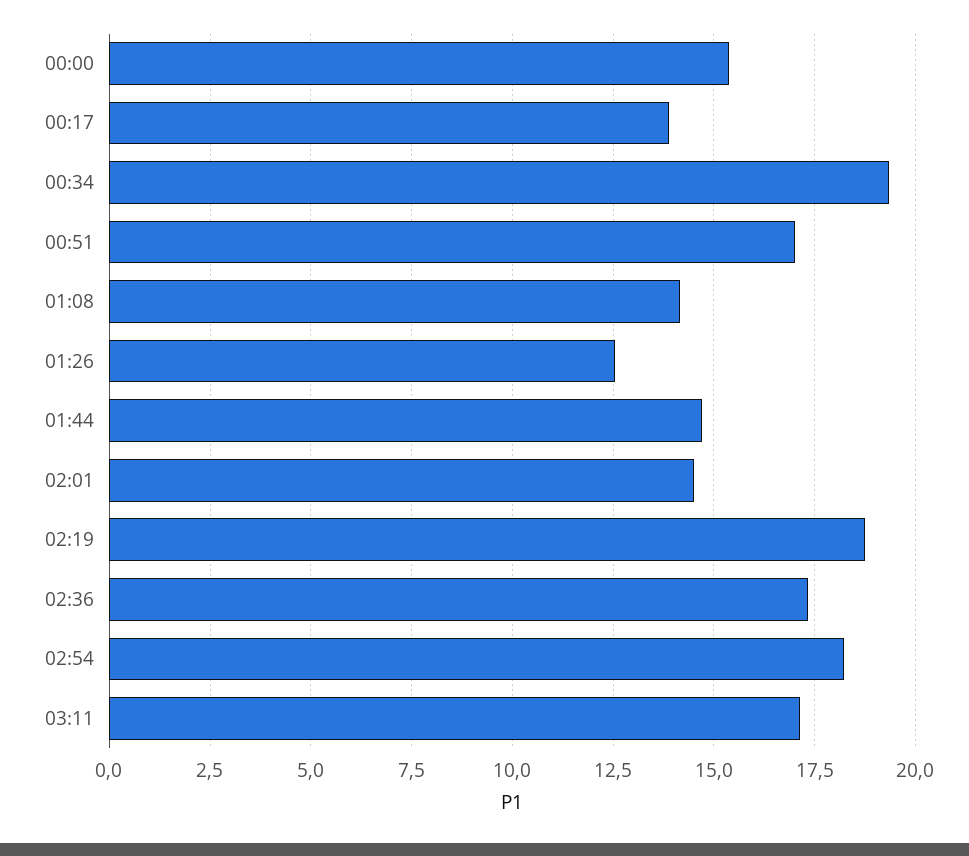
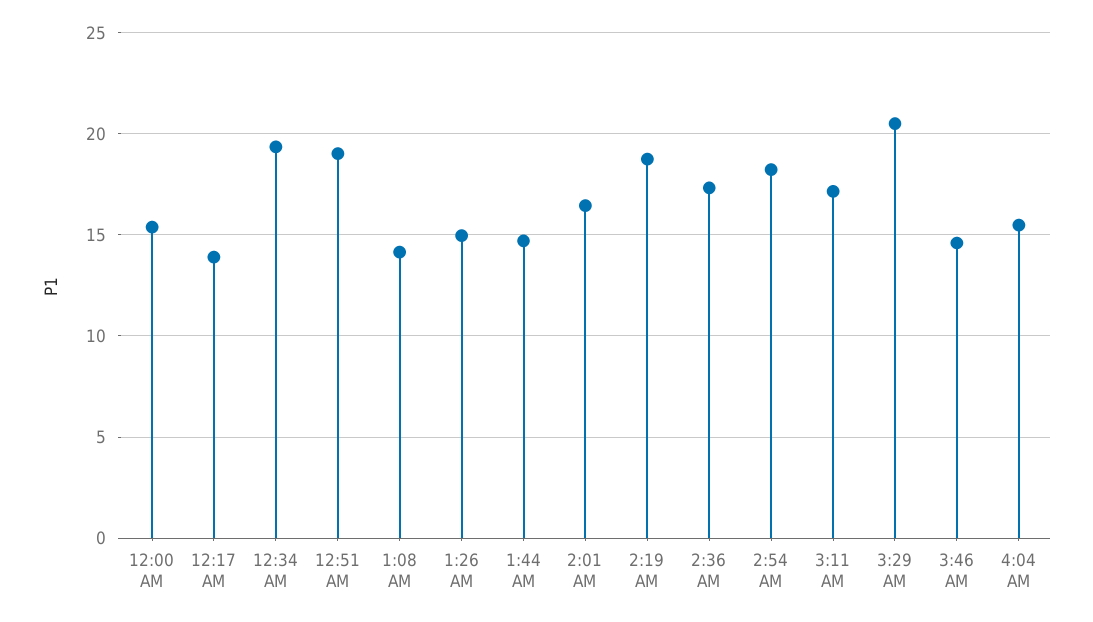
00:51: 17 -> 19
01:26: 12.5 -> 15
02:01: 14.5 -> 16.5
3:29 AM: none -> 20.5
3:46 AM: none -> 14.5
4:04 AM: none -> 15.5

